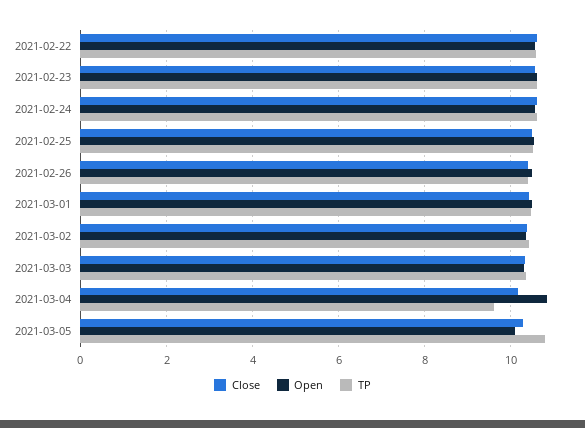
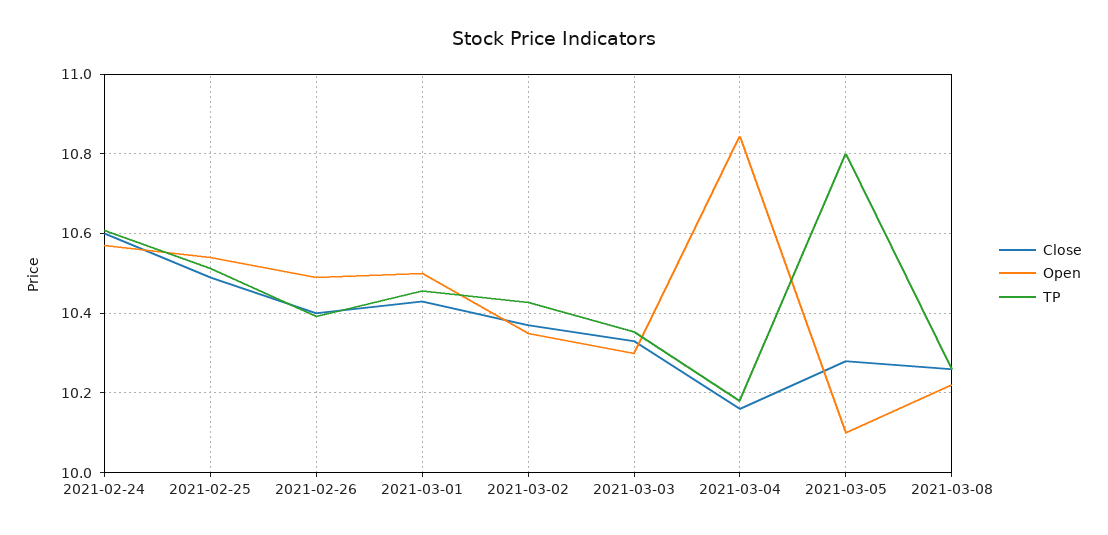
Close, 2021-02-22: 10.6 -> none
Open, 2021-02-22: 10.6 -> none
TP, 2021-02-22: 10.6 -> none
Close, 2021-02-23: 10.6 -> none
Open, 2021-02-23: 10.6 -> none
TP, 2021-02-23: 10.6 -> none
TP, 2021-03-04: 9.6 -> 10.18
Close, 2021-03-08: none -> 10.26
Open, 2021-03-08: none -> 10.22
TP, 2021-03-08: none -> 10.26

